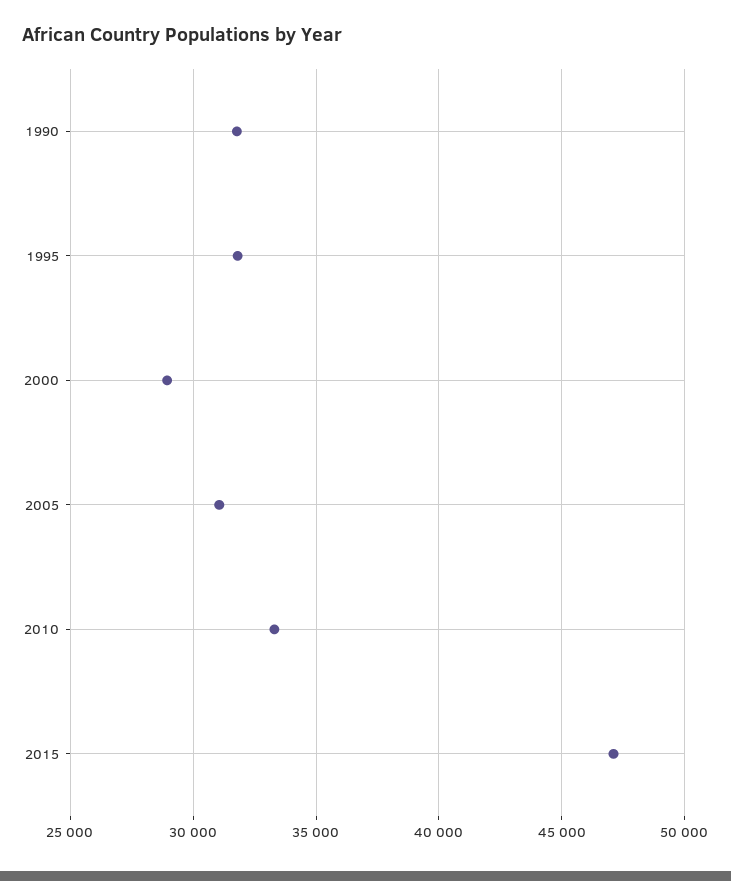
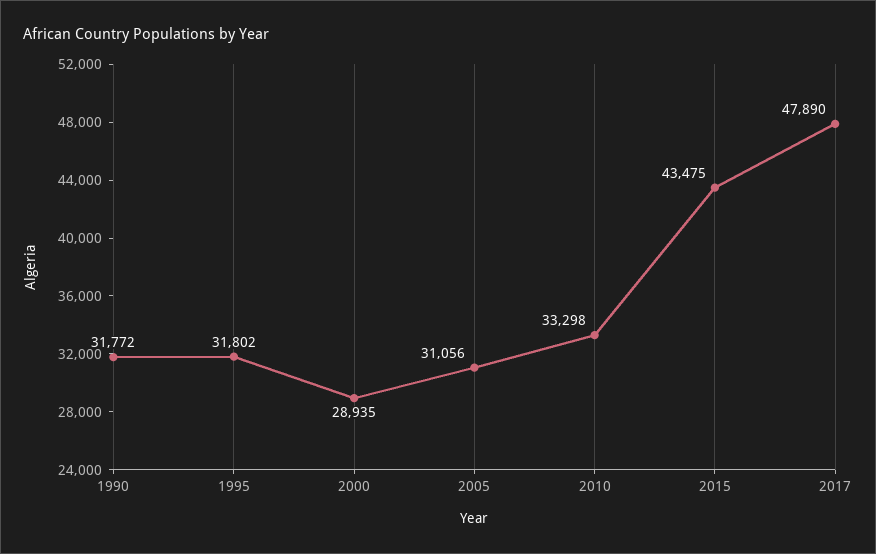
2015: 47000 -> 43475
2017: none -> 47890

